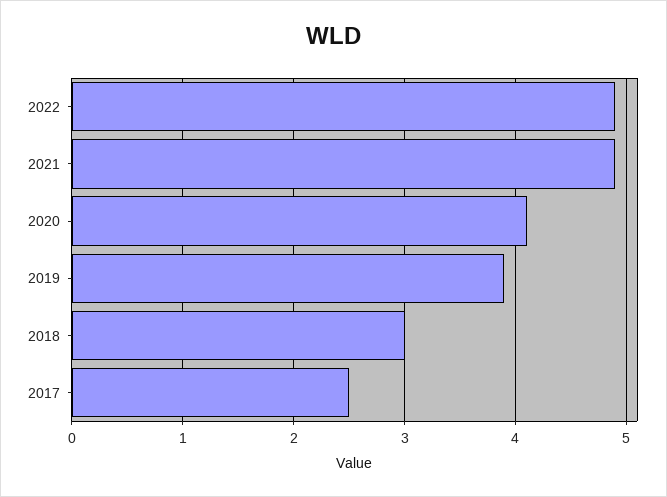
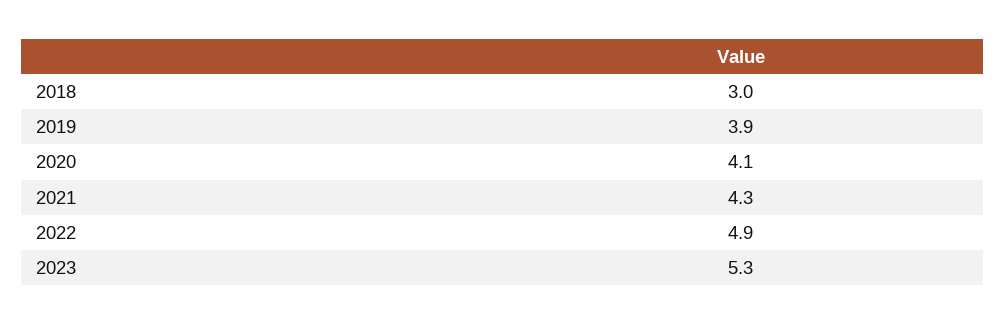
2021: 4.9 -> 4.3
2017: 2.5 -> none
2023: none -> 5.3

